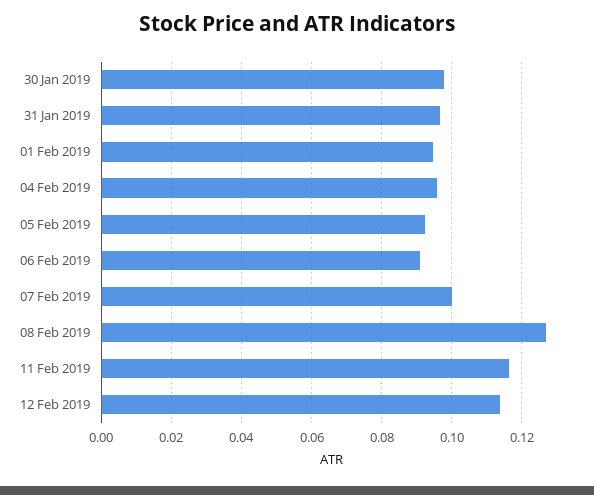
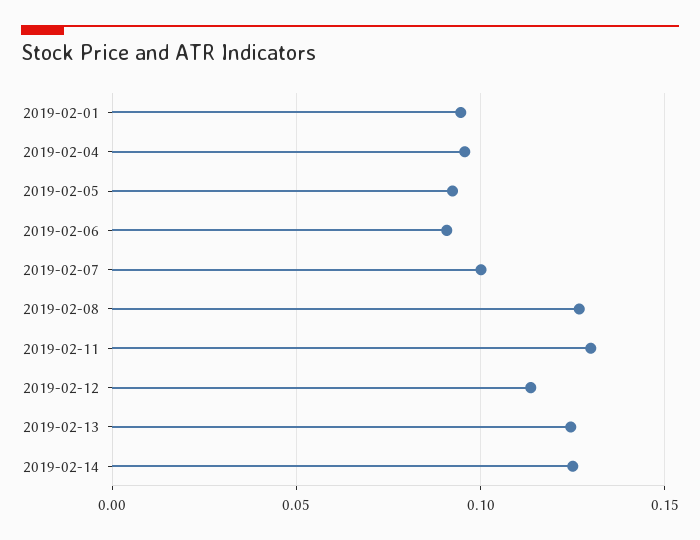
30 Jan 2019: 0.098 -> none
31 Jan 2019: 0.096 -> none
11 Feb 2019: 0.116 -> 0.13
2019-02-13: none -> 0.125
2019-02-14: none -> 0.125

